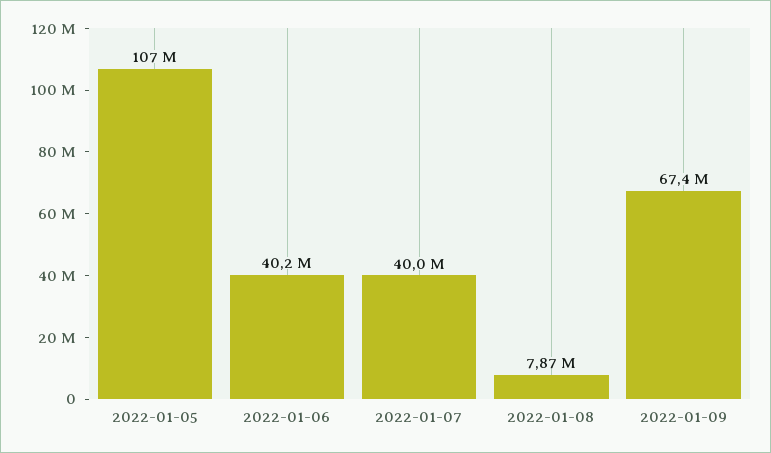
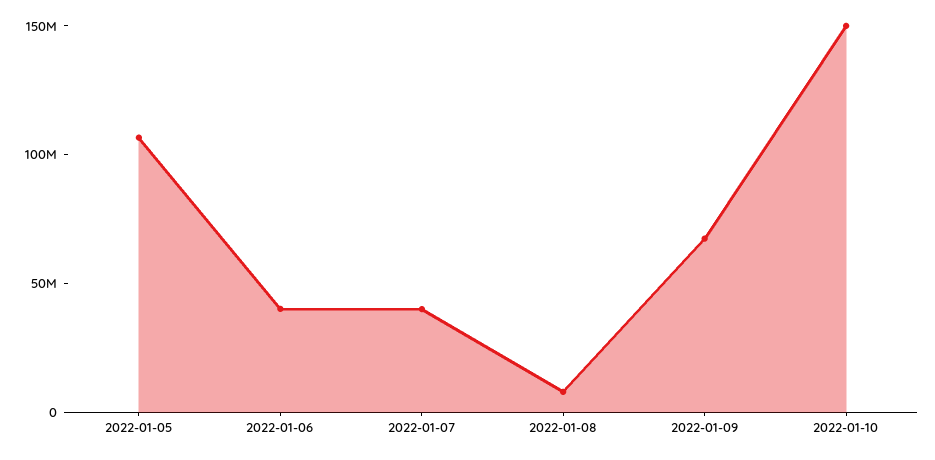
2022-01-10: none -> 150000000

